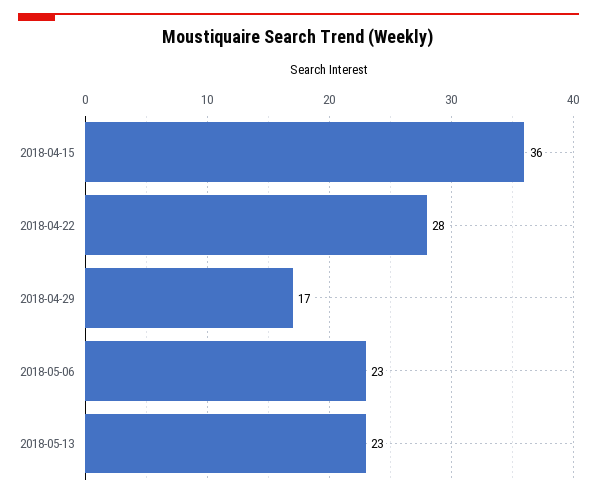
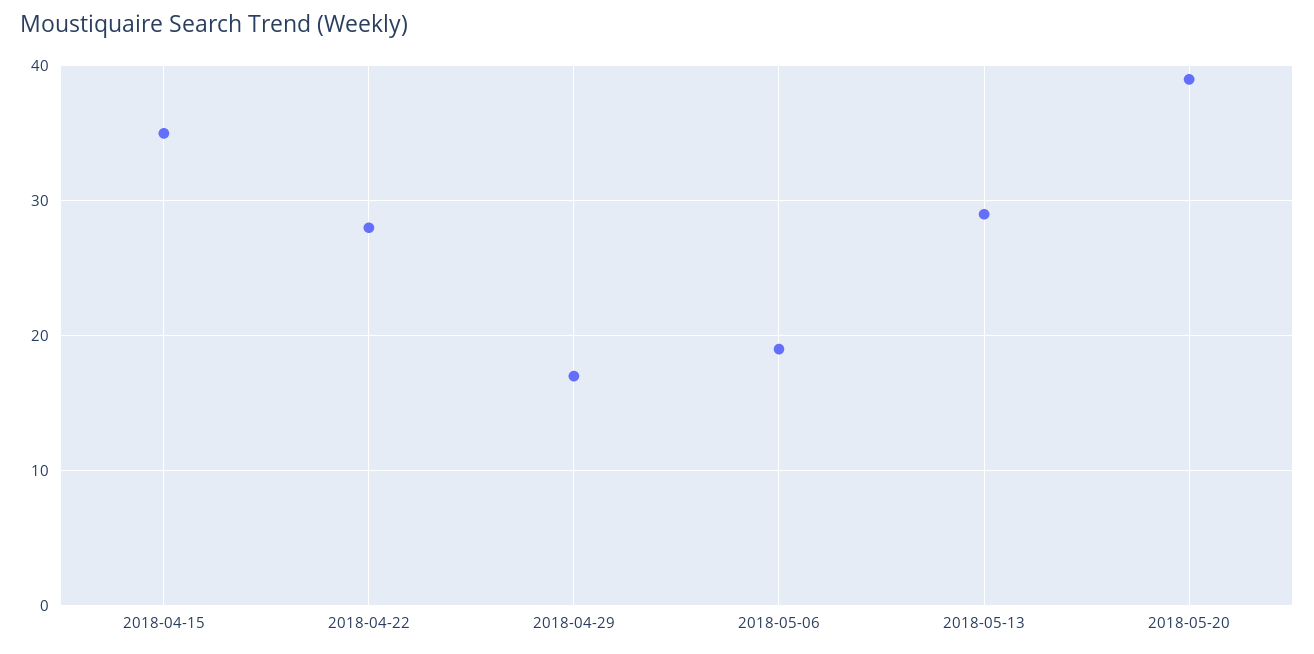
2018-04-15: 36 -> 35
2018-05-06: 23 -> 19
2018-05-13: 23 -> 29
2018-05-20: none -> 39

